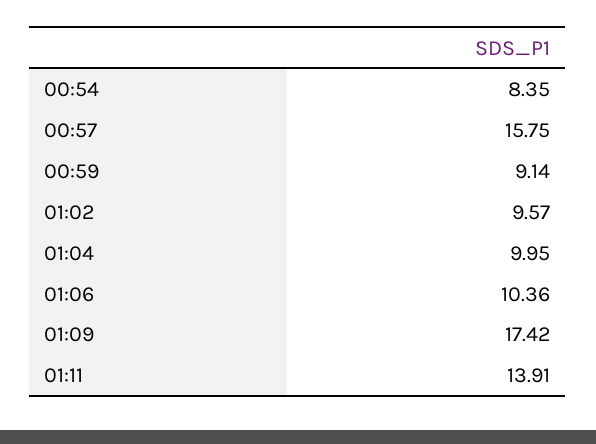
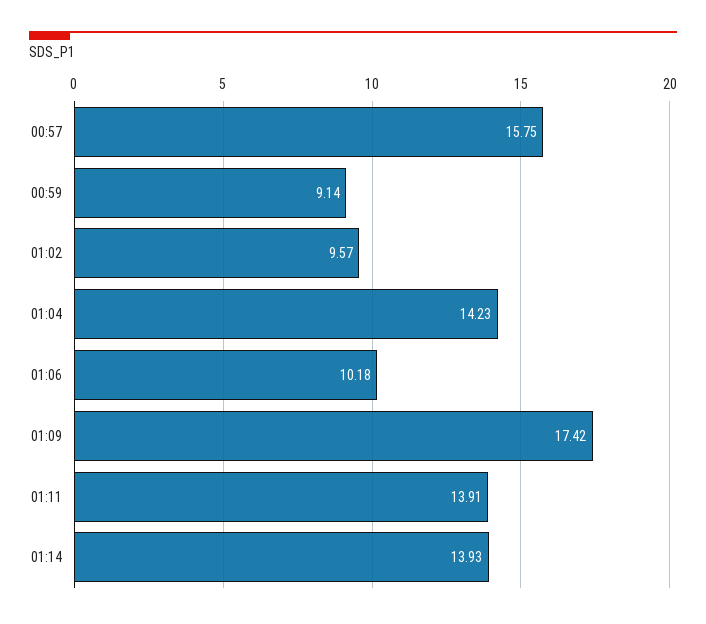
00:54: 8.35 -> none
01:04: 9.95 -> 14.23
01:06: 10.36 -> 10.18
01:14: none -> 13.93

